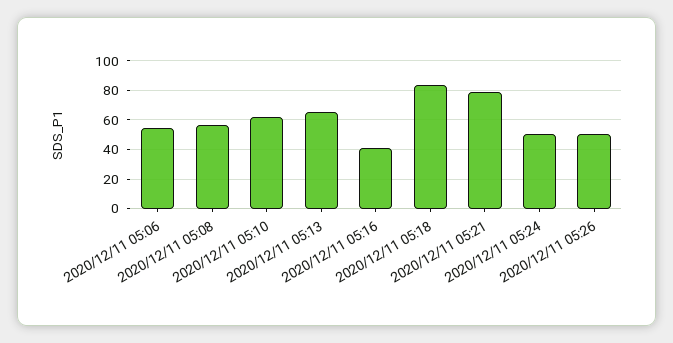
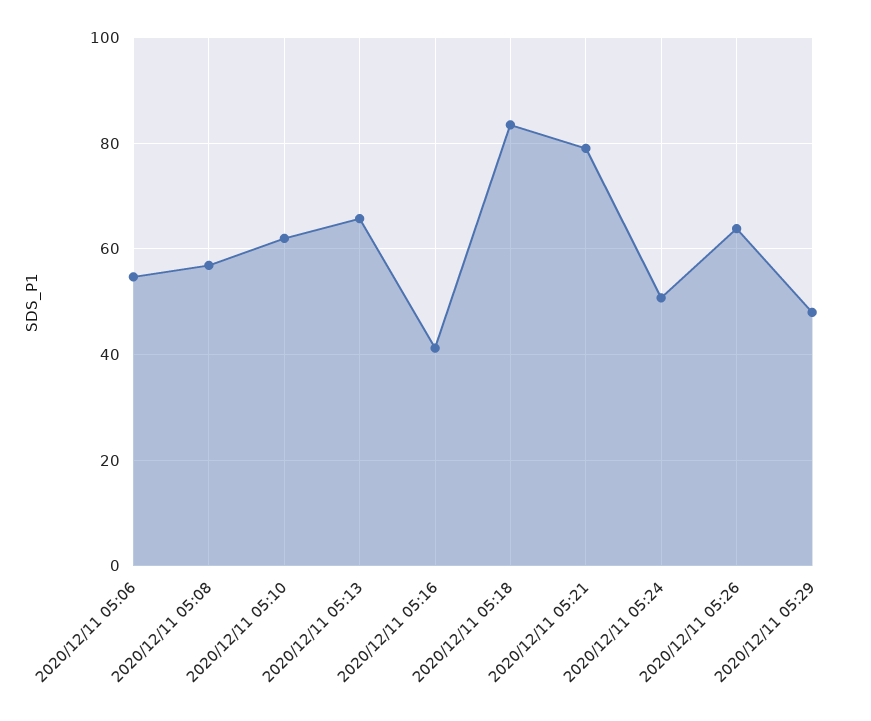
2020/12/11 05:26: 50 -> 64
2020/12/11 05:29: none -> 48

